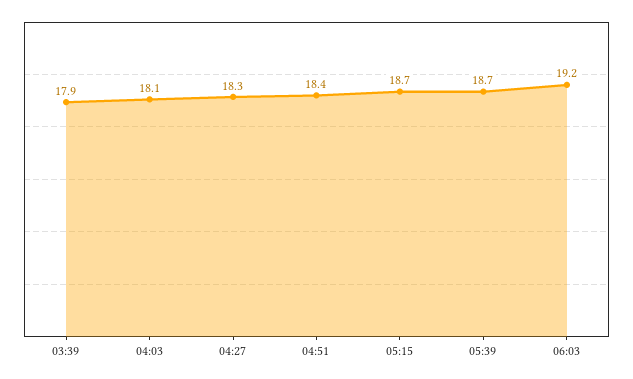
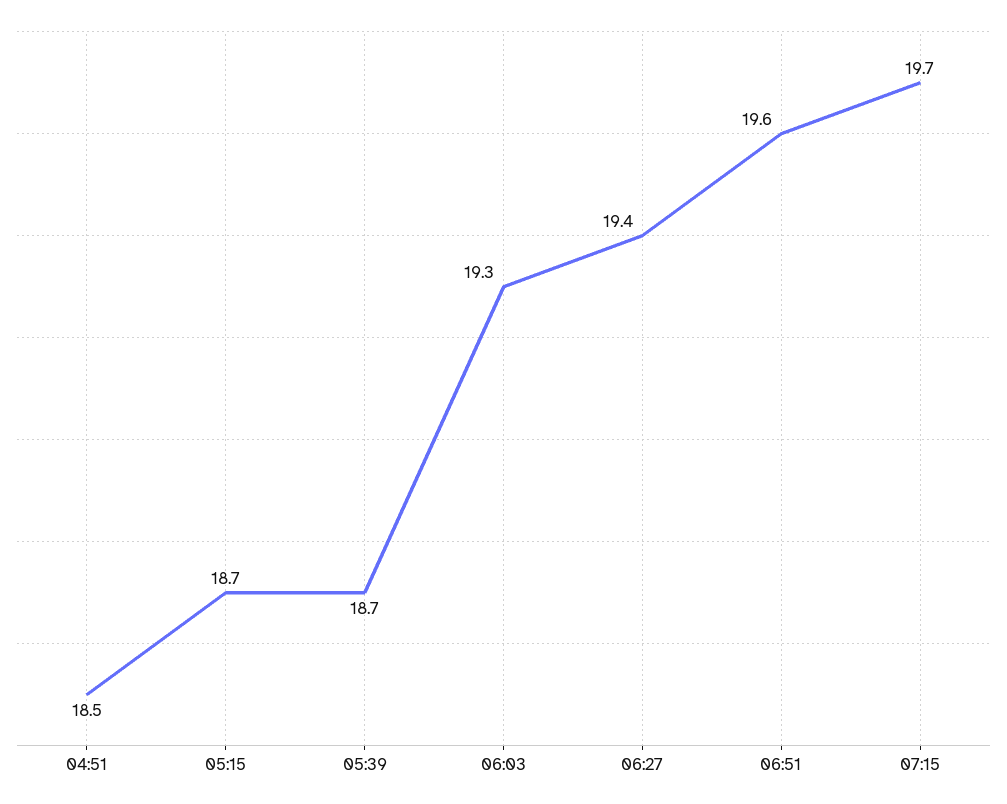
03:39: 17.9 -> none
04:03: 18.1 -> none
04:27: 18.3 -> none
04:51: 18.4 -> 18.5
06:03: 19.2 -> 19.3
06:27: none -> 19.4
06:51: none -> 19.6
07:15: none -> 19.7

